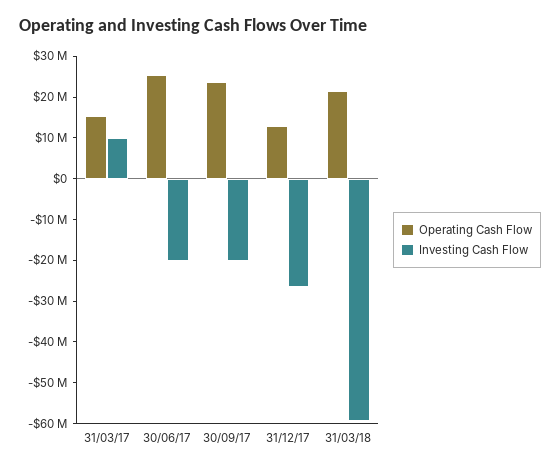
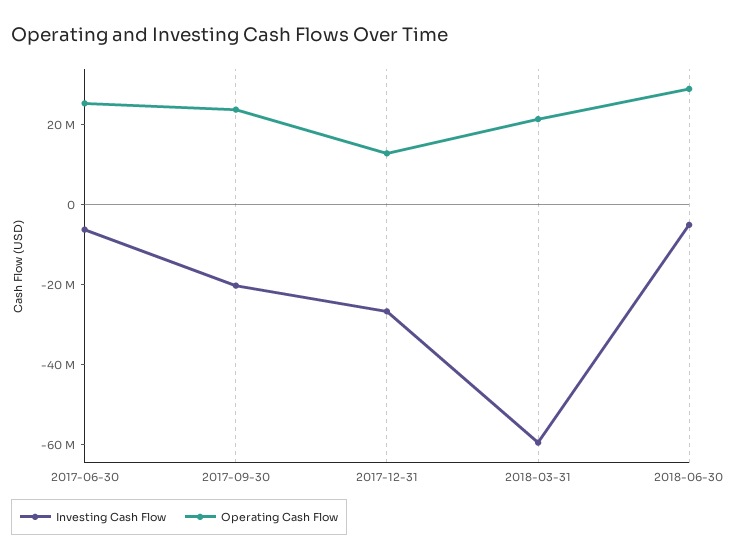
Operating Cash Flow, 31/03/17: 16000000 -> none
Investing Cash Flow, 31/03/17: 10000000 -> none
Investing Cash Flow, 30/06/17: -20000000 -> -5000000
Investing Cash Flow, 2018-06-30: none -> -5000000
Operating Cash Flow, 2018-06-30: none -> 30000000

